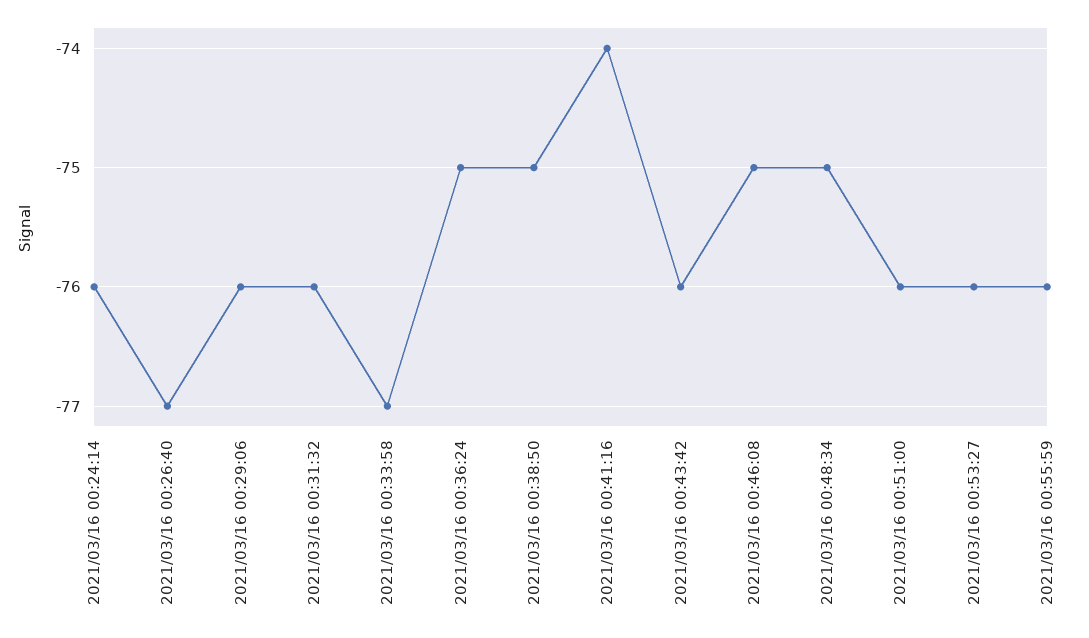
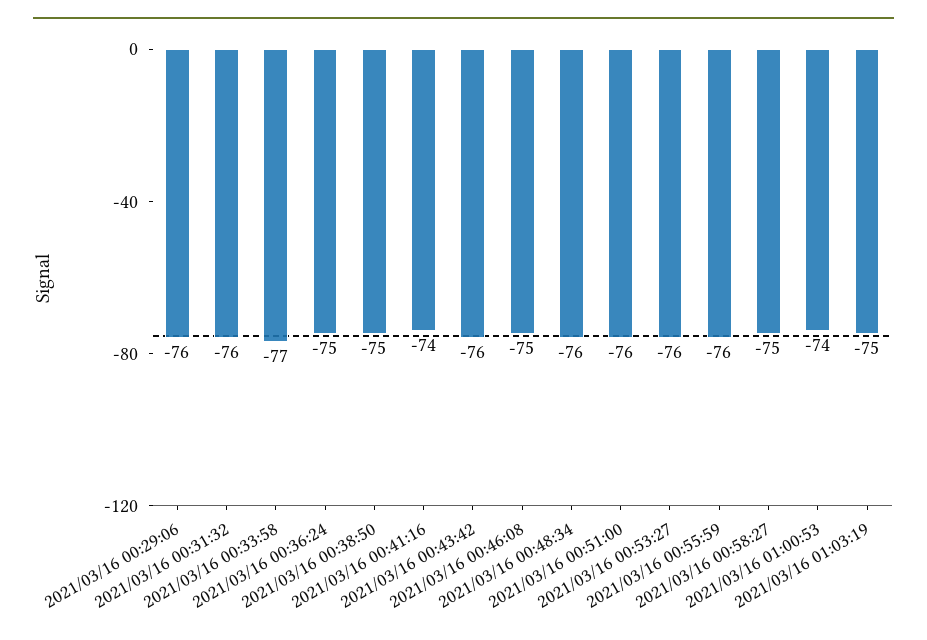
2021/03/16 00:24:14: -76 -> none
2021/03/16 00:26:40: -77 -> none
2021/03/16 00:48:34: -75 -> -76
2021/03/16 00:58:27: none -> -75
2021/03/16 01:00:53: none -> -74
2021/03/16 01:03:19: none -> -75

